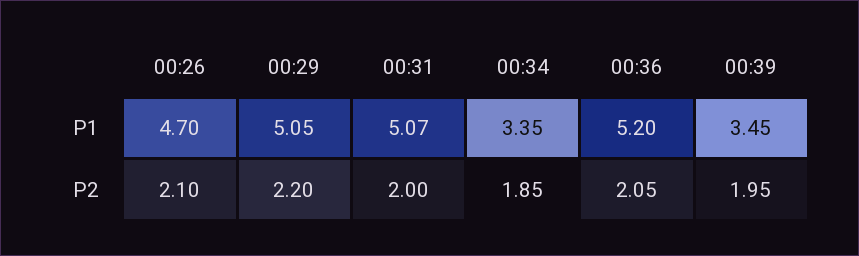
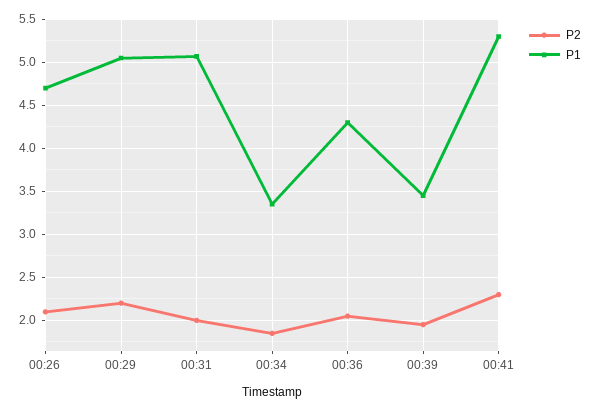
P1, 00:36: 5.2 -> 4.3
P2, 00:41: none -> 2.3
P1, 00:41: none -> 5.3

